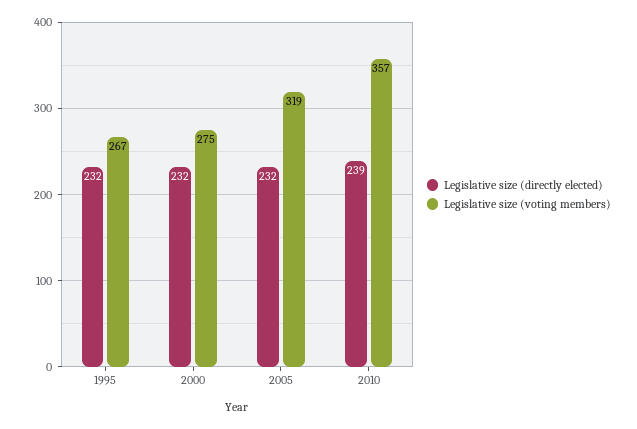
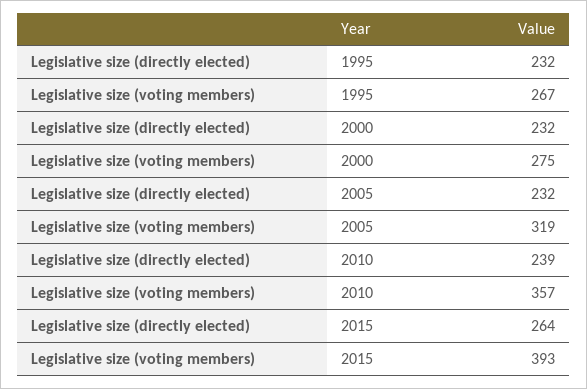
Legislative size (directly elected), 2015: none -> 264
Legislative size (voting members), 2015: none -> 393

